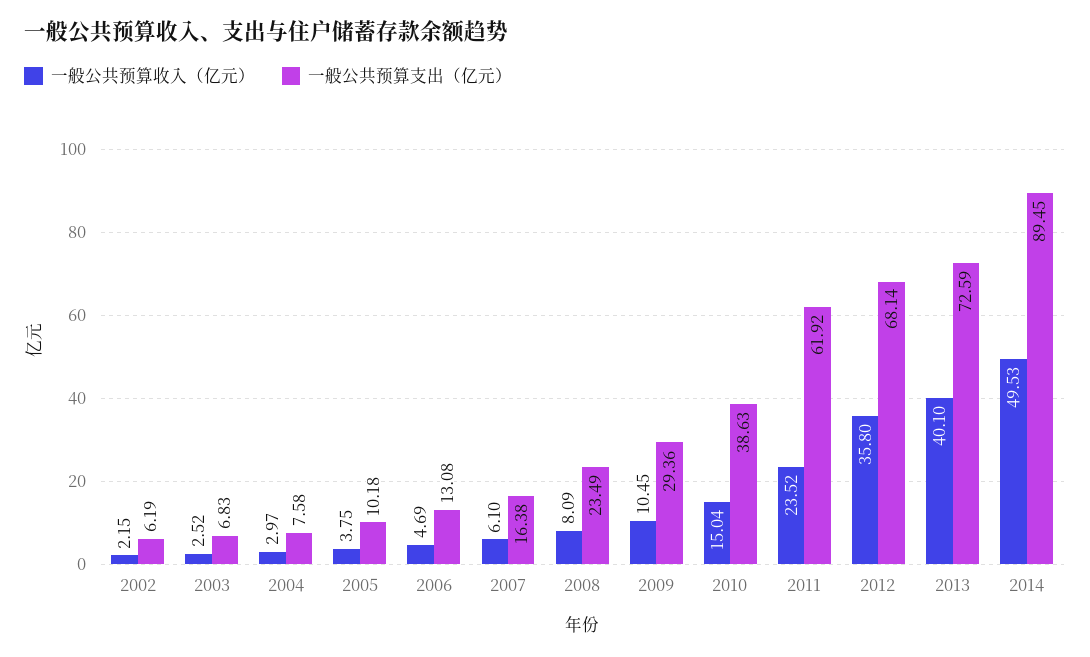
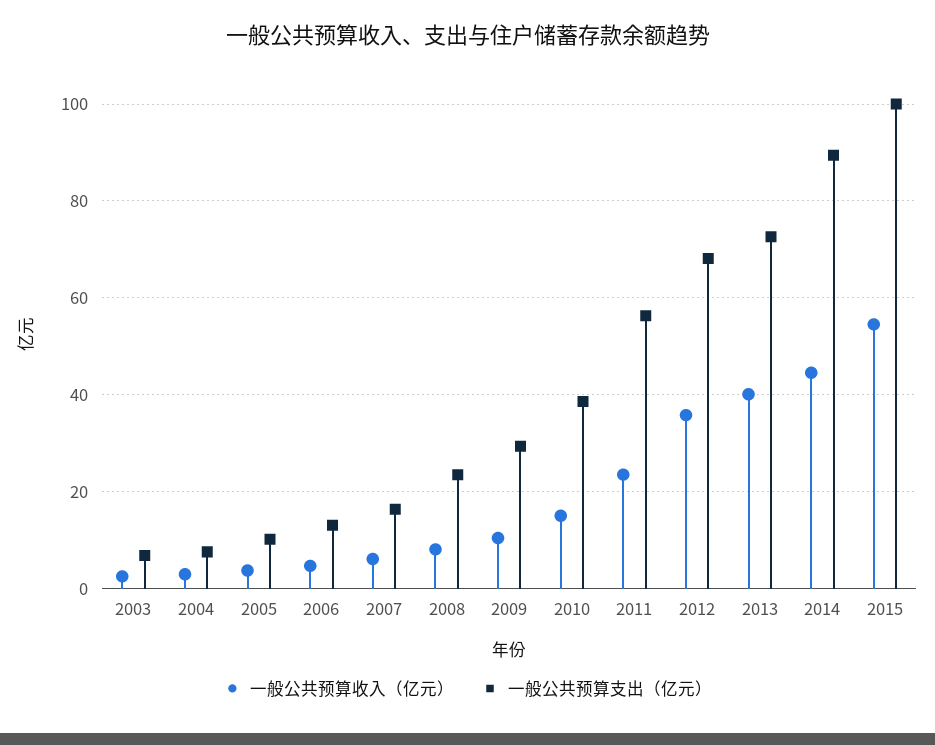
一般公共预算收入（亿元）, 2002: 2.15 -> none
一般公共预算支出（亿元）, 2002: 6.19 -> none
一般公共预算支出（亿元）, 2011: 61.92 -> 56
一般公共预算收入（亿元）, 2014: 49.53 -> 44
一般公共预算收入（亿元）, 2015: none -> 54
一般公共预算支出（亿元）, 2015: none -> 100

